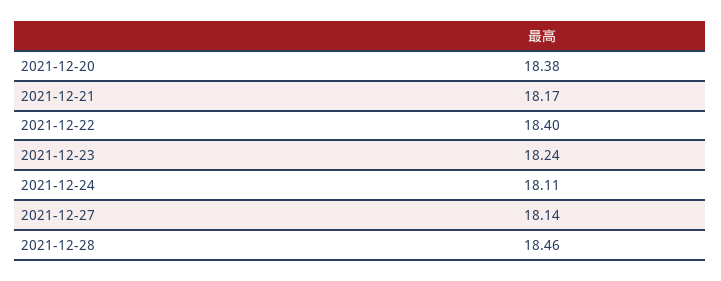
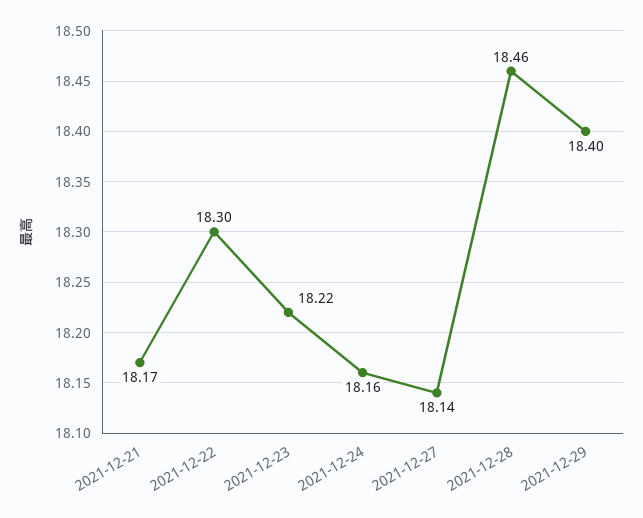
2021-12-20: 18.38 -> none
2021-12-22: 18.4 -> 18.3
2021-12-23: 18.24 -> 18.22
2021-12-24: 18.11 -> 18.16
2021-12-29: none -> 18.4

